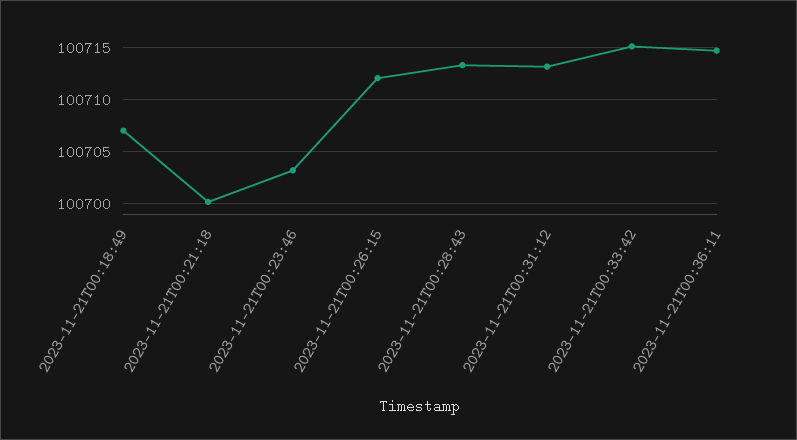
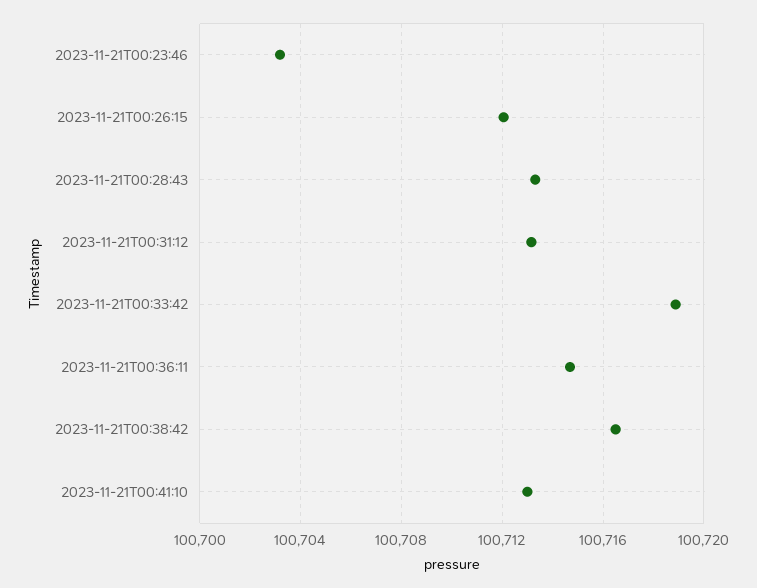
2023-11-21T00:18:49: 100707 -> none
2023-11-21T00:21:18: 100700 -> none
2023-11-21T00:33:42: 100715 -> 100719
2023-11-21T00:38:42: none -> 100716.5
2023-11-21T00:41:10: none -> 100713

